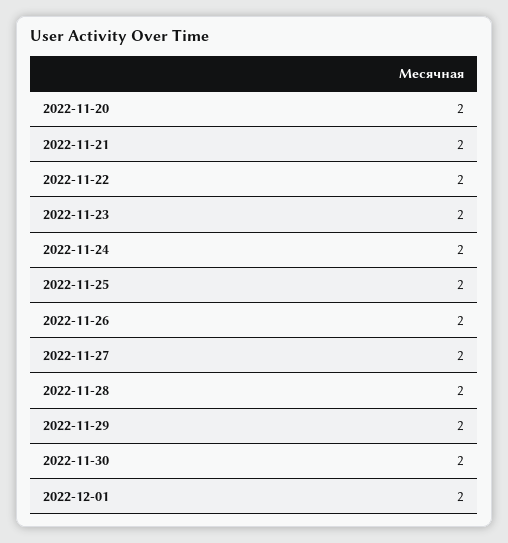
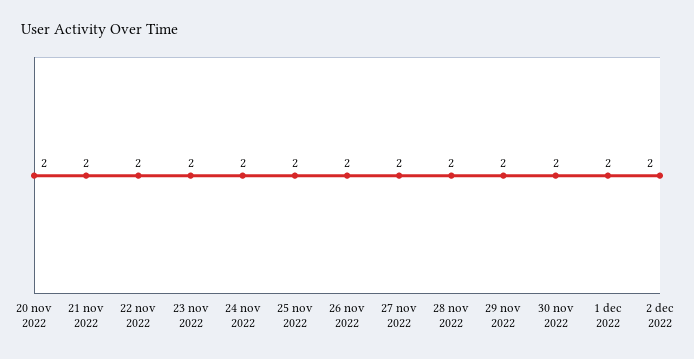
2 dec 2022: none -> 2

